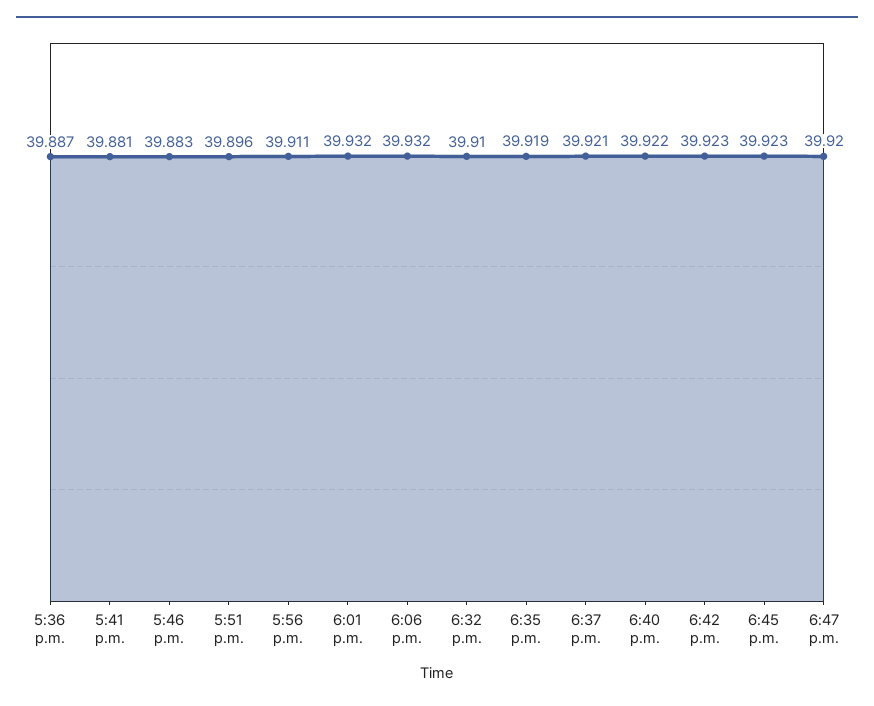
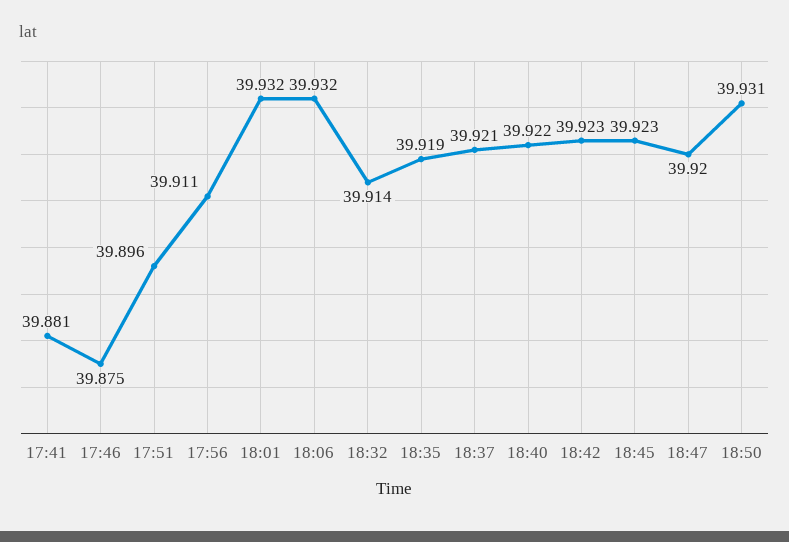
5:36 p.m.: 39.887 -> none
5:46 p.m.: 39.883 -> 39.875
6:32 p.m.: 39.91 -> 39.914
18:50: none -> 39.931

